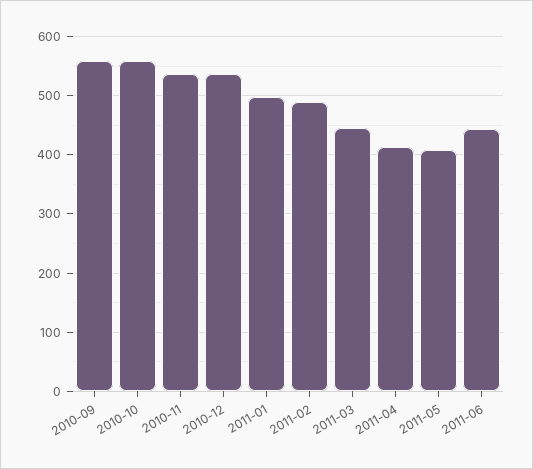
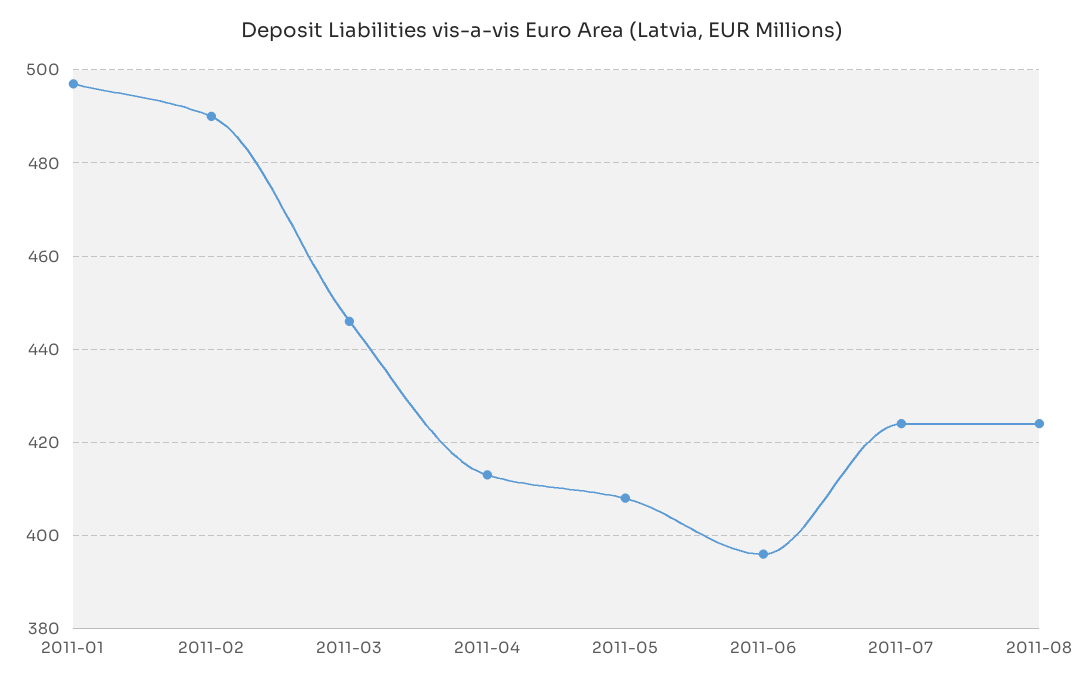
2010-09: 560 -> none
2010-10: 560 -> none
2010-11: 540 -> none
2010-12: 540 -> none
2011-06: 440 -> 395
2011-07: none -> 425
2011-08: none -> 425

